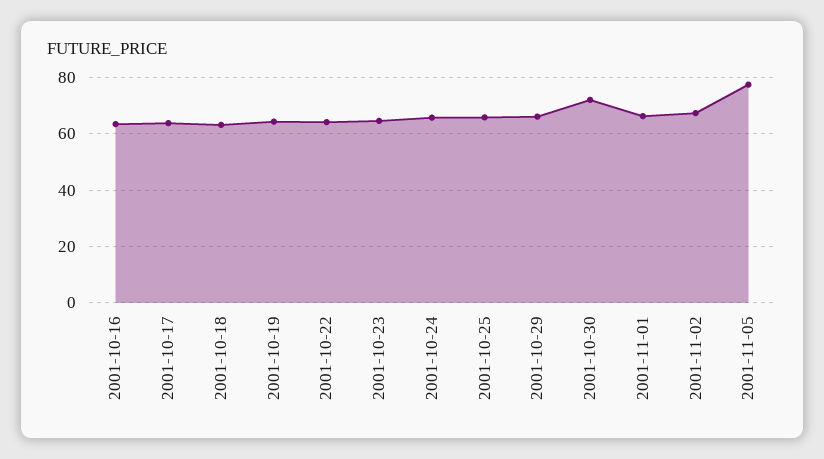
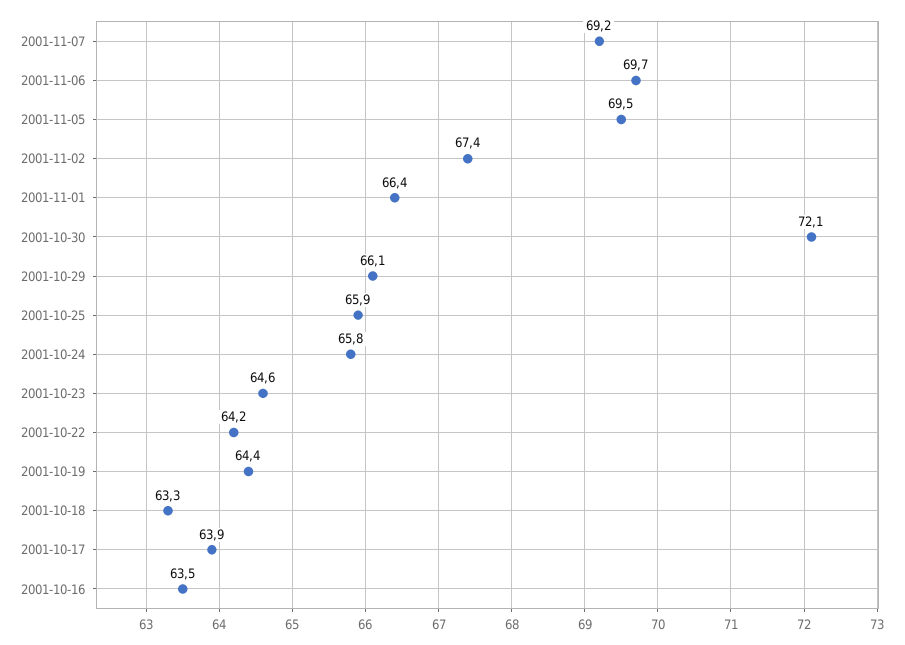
2001-11-05: 77.5 -> 69.5
2001-11-07: none -> 69.2
2001-11-06: none -> 69.7

